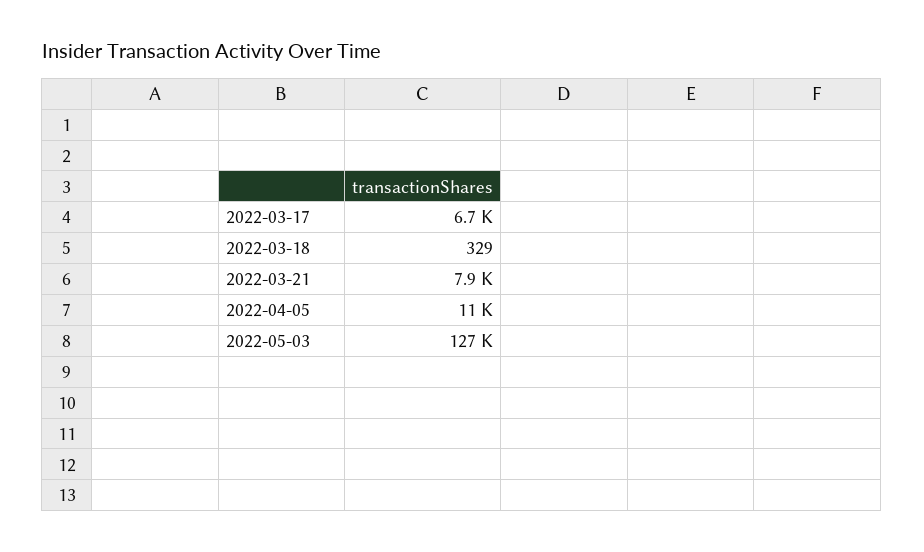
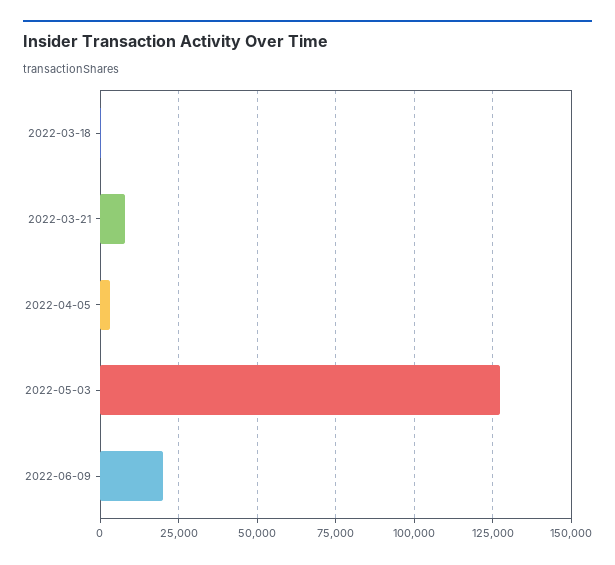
2022-03-17: 6700 -> none
2022-04-05: 11000 -> 2500
2022-06-09: none -> 20000

